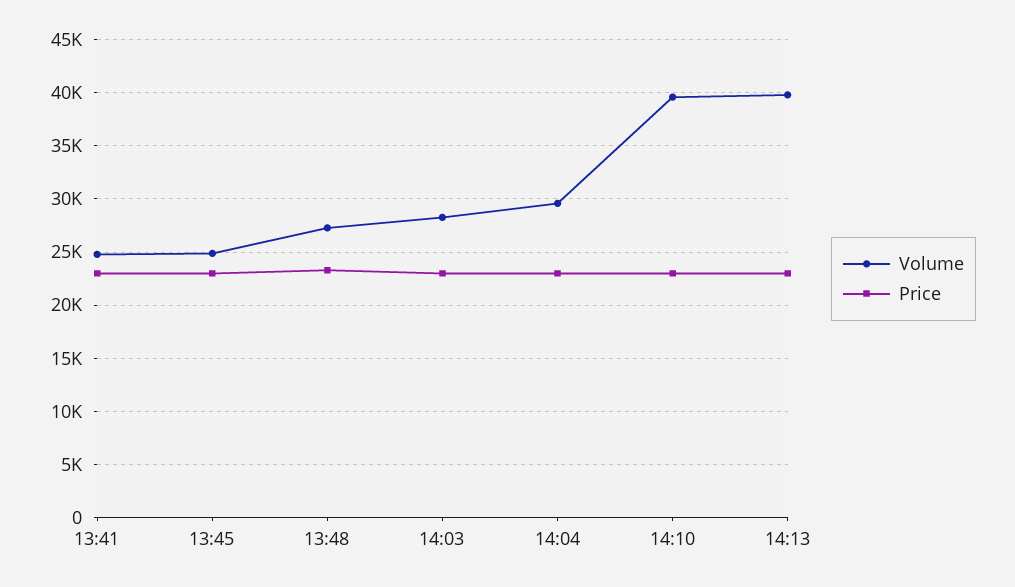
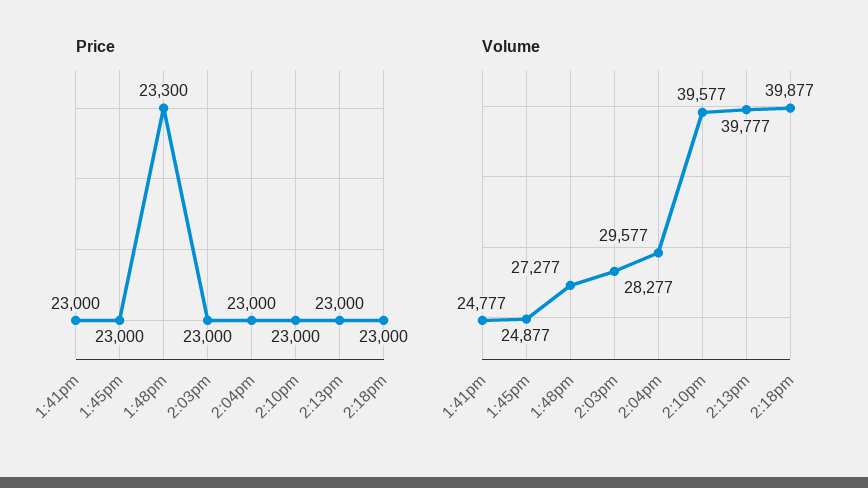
Price, 2:18pm: none -> 23000
Volume, 2:18pm: none -> 39877

